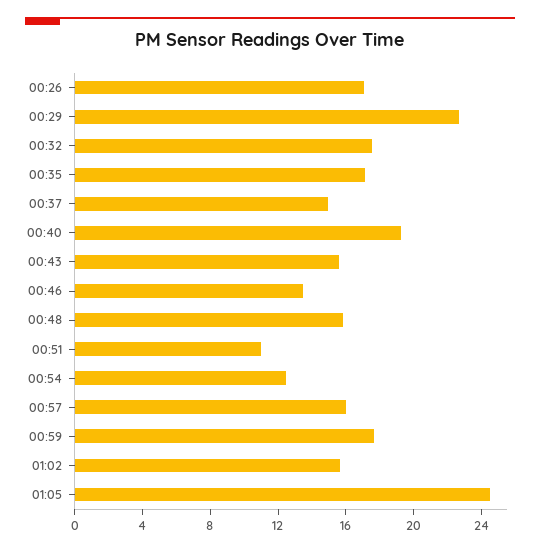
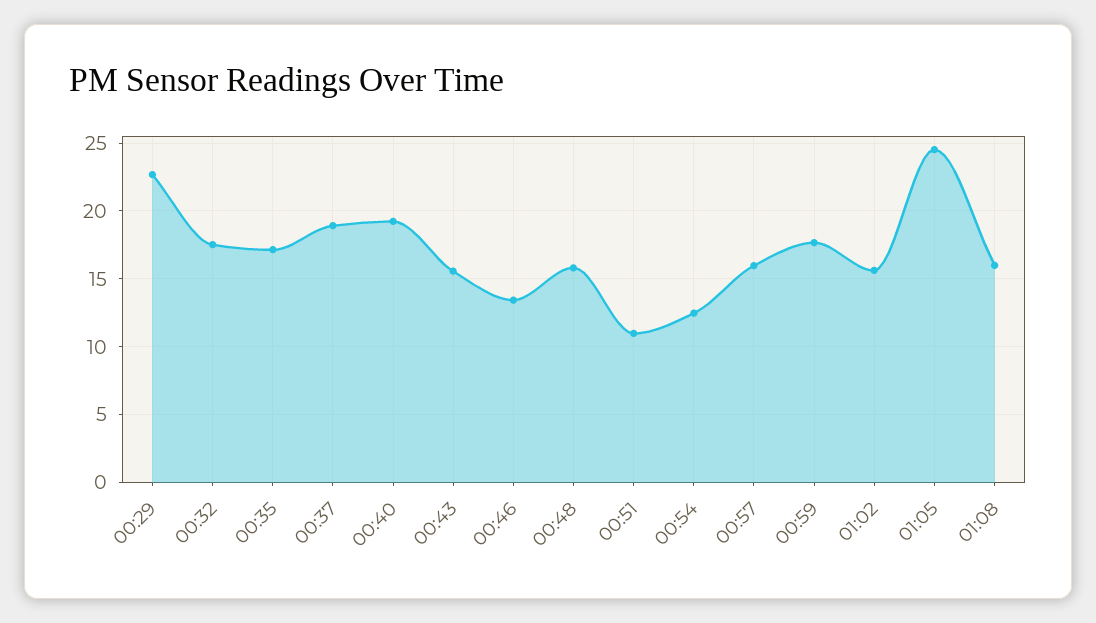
00:26: 17 -> none
00:37: 15 -> 19
01:08: none -> 16

